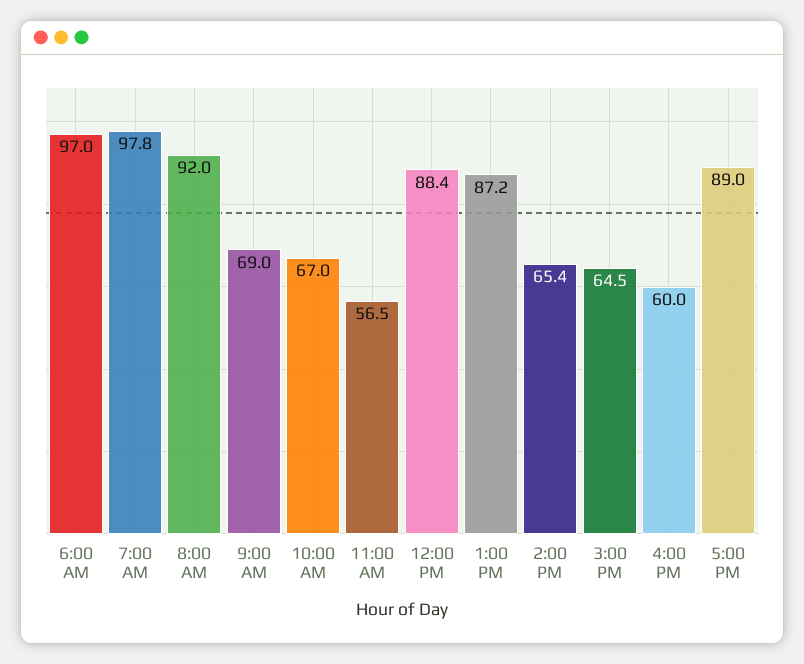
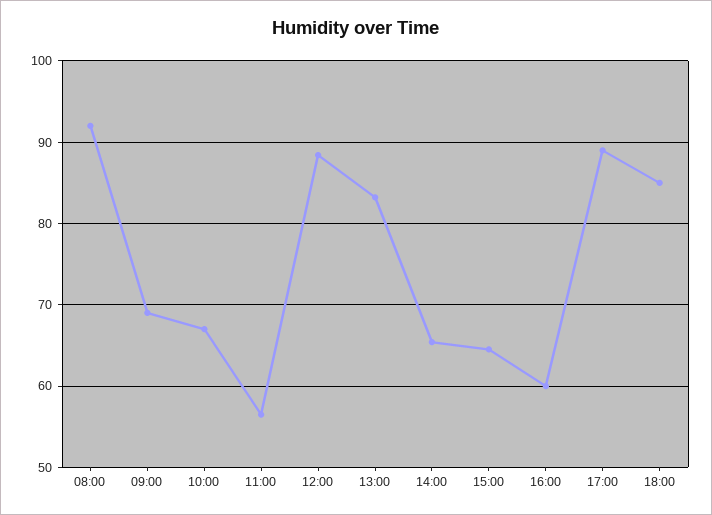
6:00 AM: 97 -> none
7:00 AM: 97.8 -> none
1:00 PM: 87.2 -> 83
18:00: none -> 85

